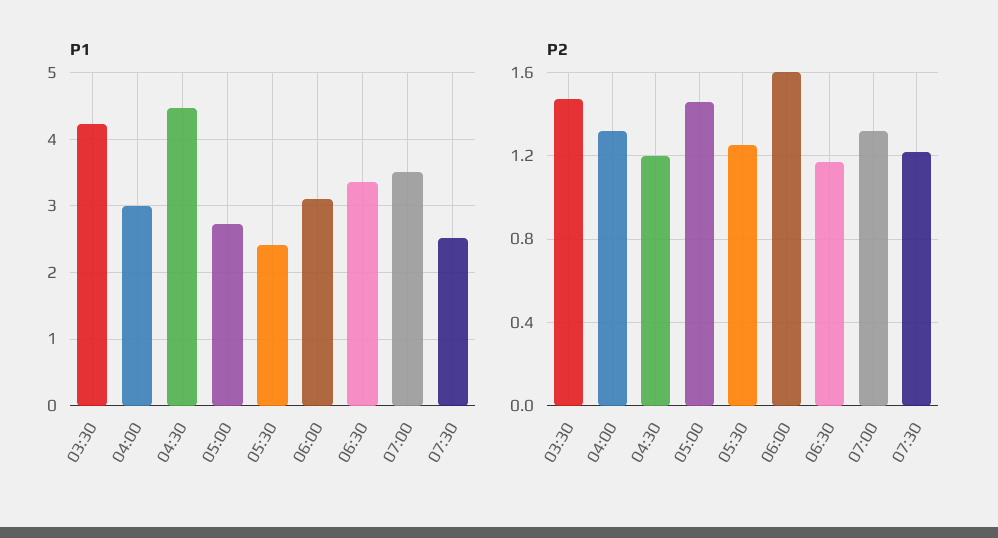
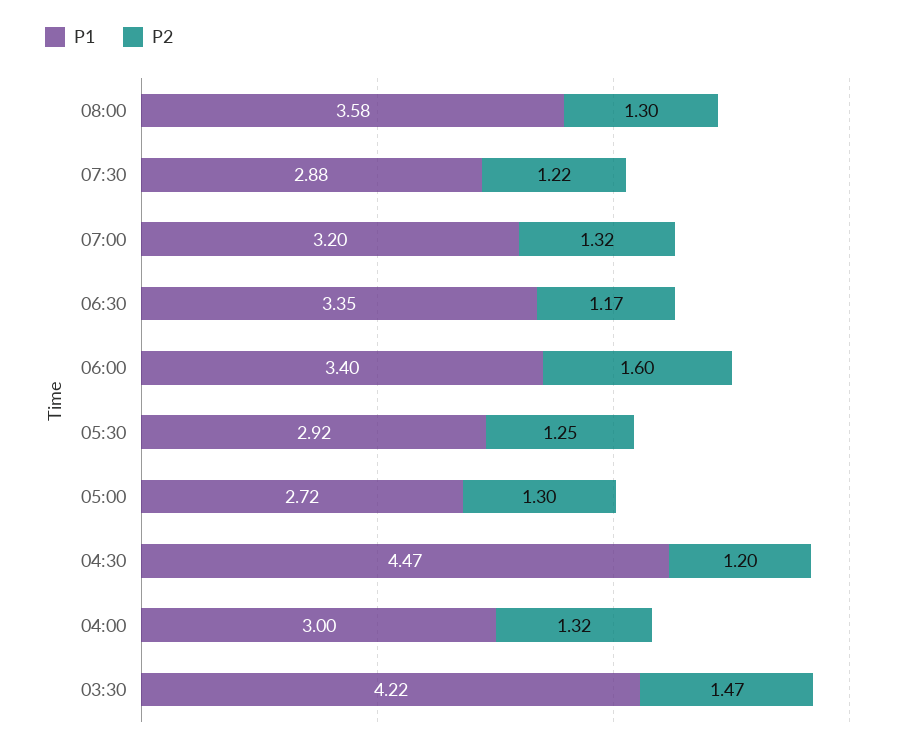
P1, 05:30: 2.4 -> 2.92
P1, 06:00: 3.1 -> 3.4
P1, 07:00: 3.5 -> 3.2
P1, 07:30: 2.5 -> 2.88
P2, 05:00: 1.45 -> 1.3
P1, 08:00: none -> 3.58
P2, 08:00: none -> 1.3

